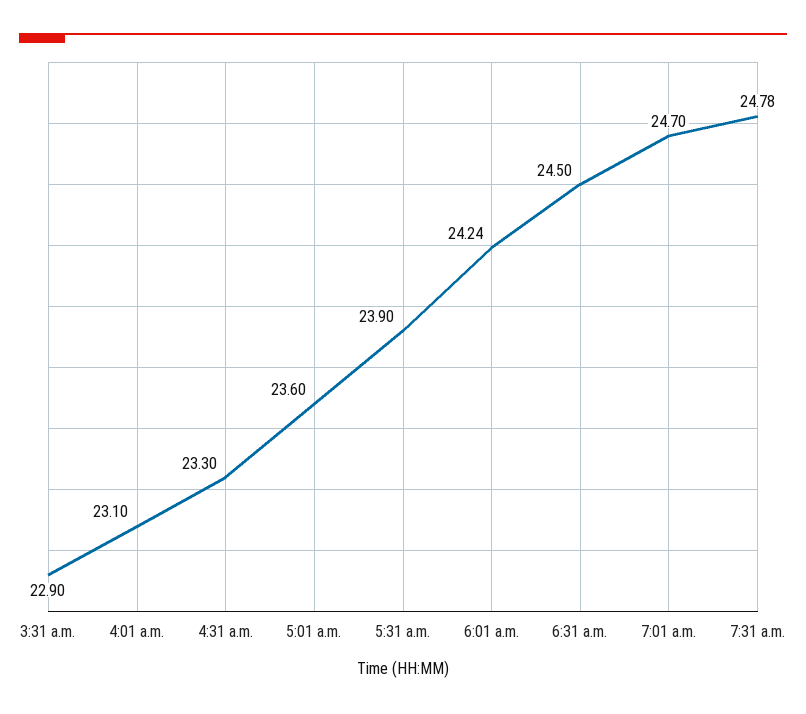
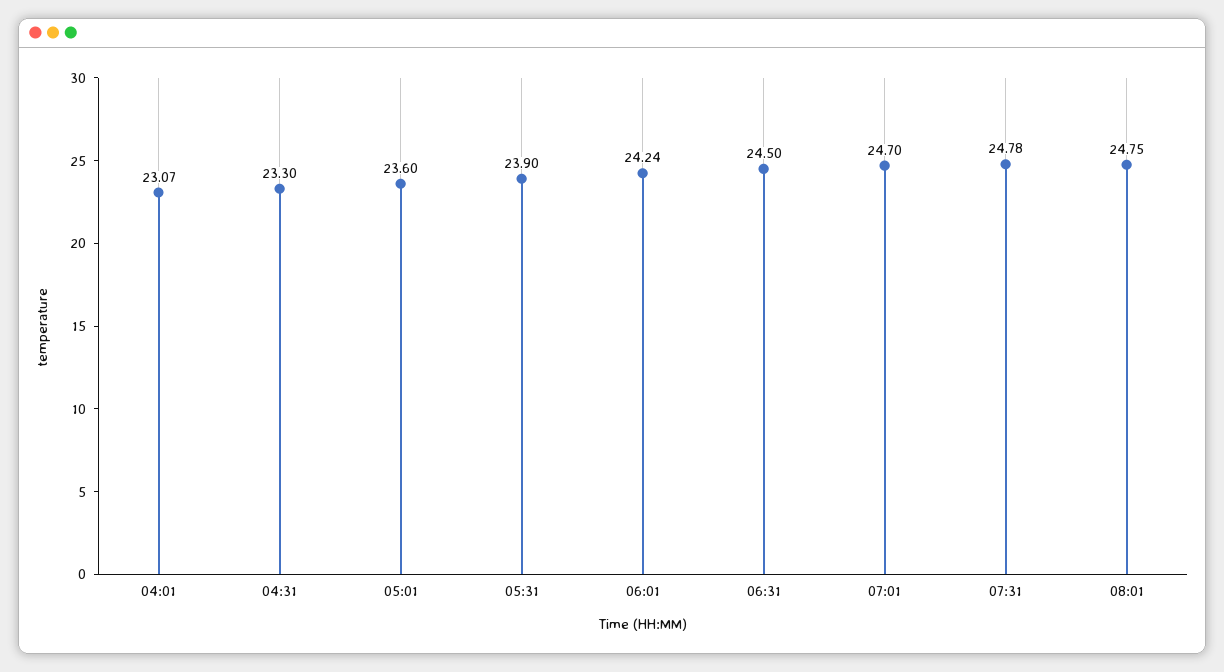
3:31 a.m.: 22.9 -> none
4:01 a.m.: 23.1 -> 23.07
08:01: none -> 24.75

